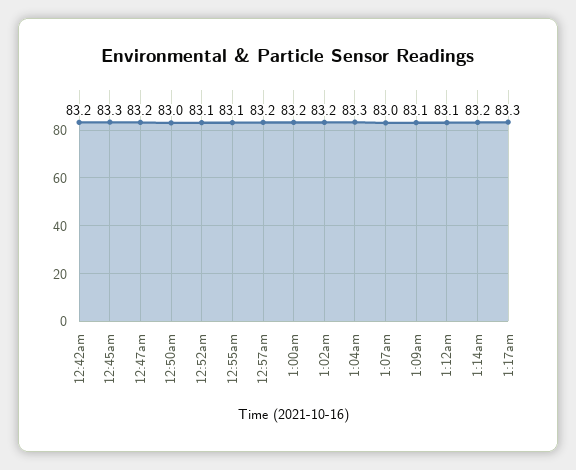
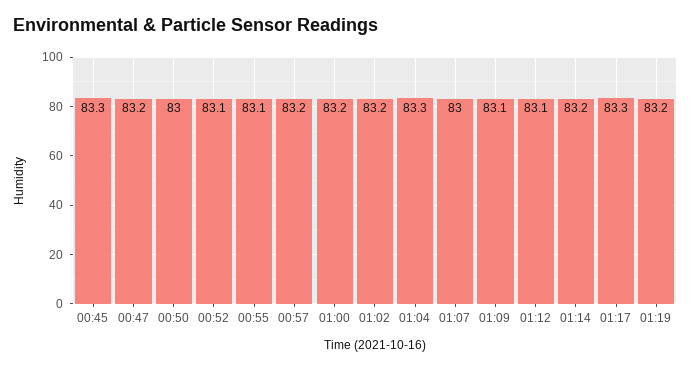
12:42am: 83.2 -> none
01:19: none -> 83.2

